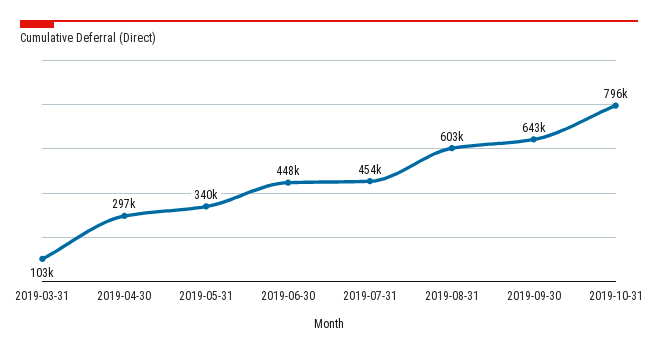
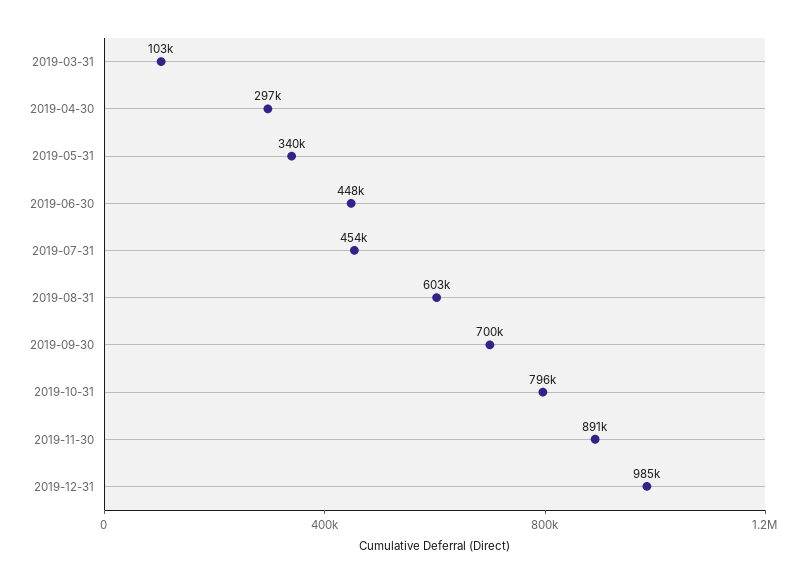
2019-09-30: 643000 -> 700000
2019-11-30: none -> 891000
2019-12-31: none -> 985000

